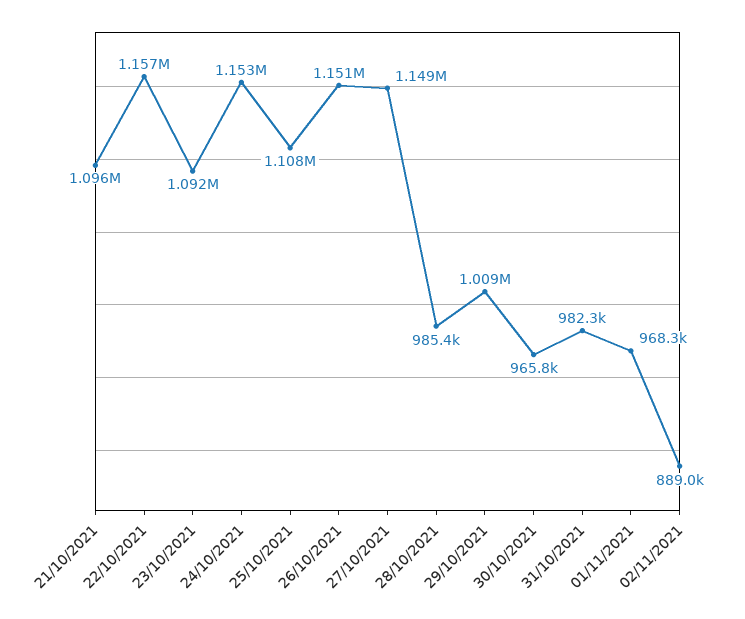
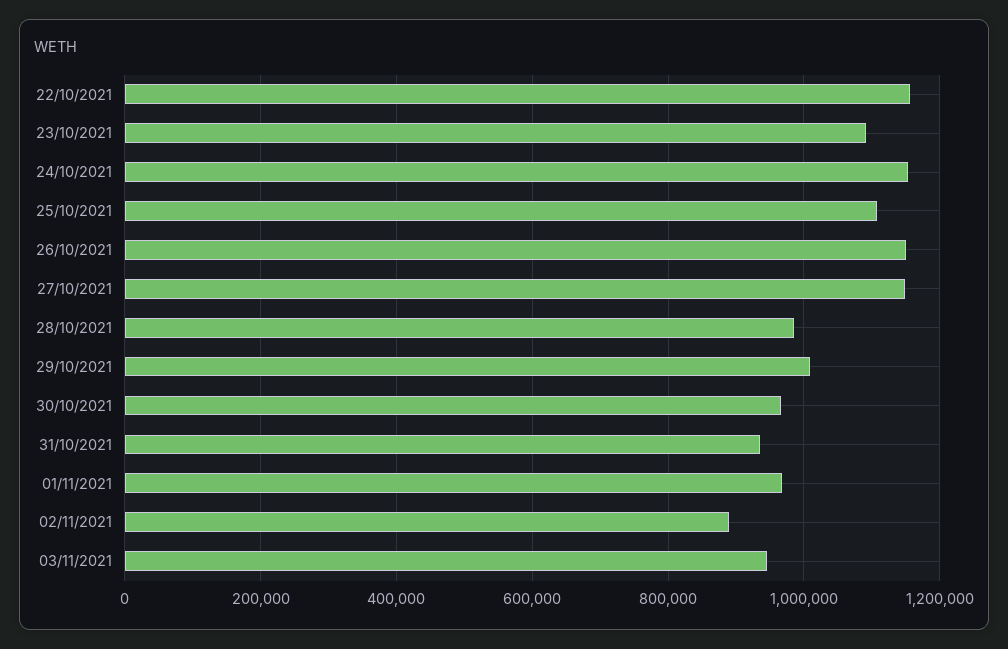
21/10/2021: 1096000 -> none
31/10/2021: 982300 -> 940000
03/11/2021: none -> 940000

